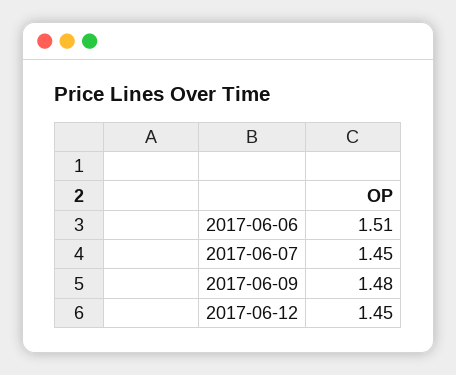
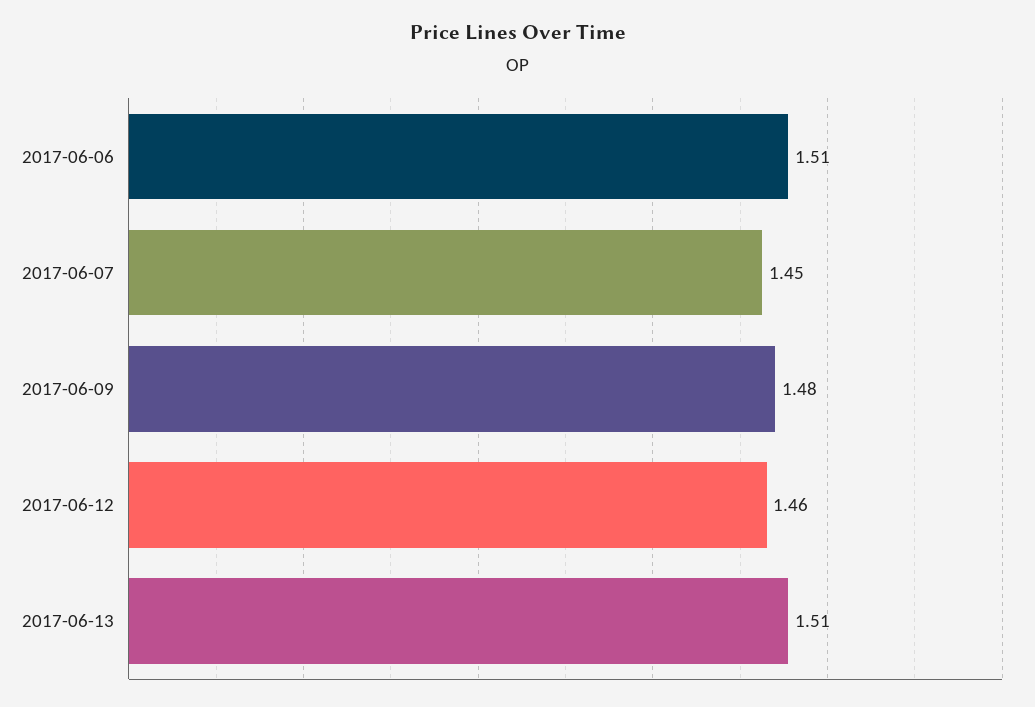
2017-06-12: 1.45 -> 1.46
2017-06-13: none -> 1.51

